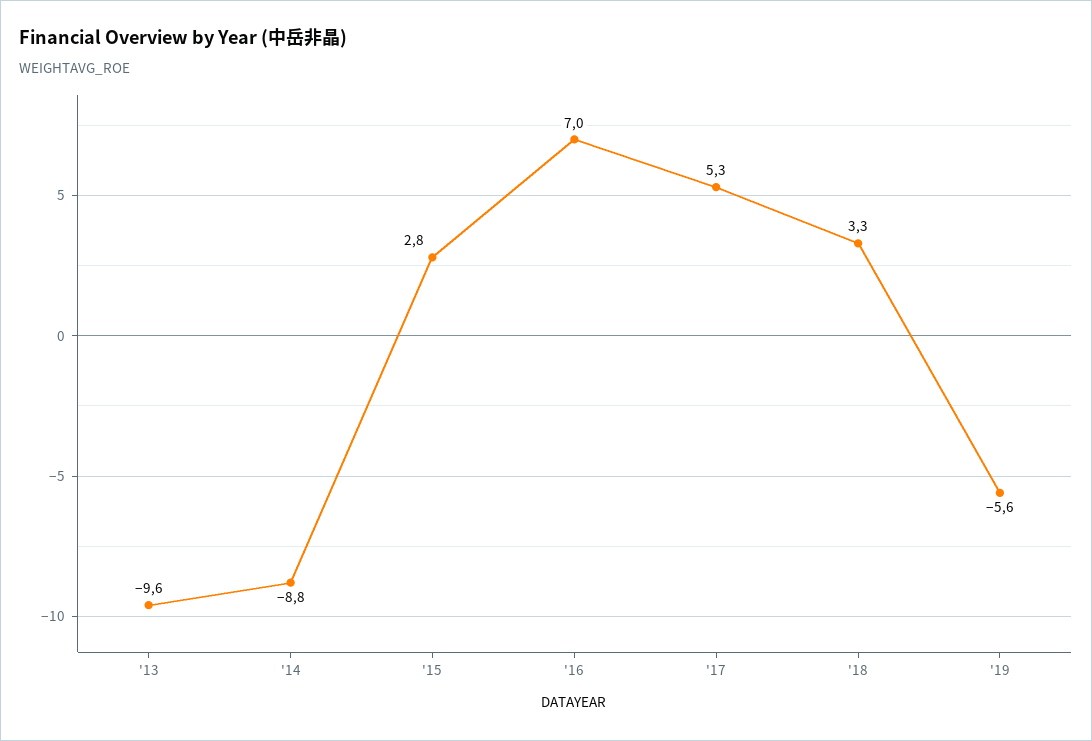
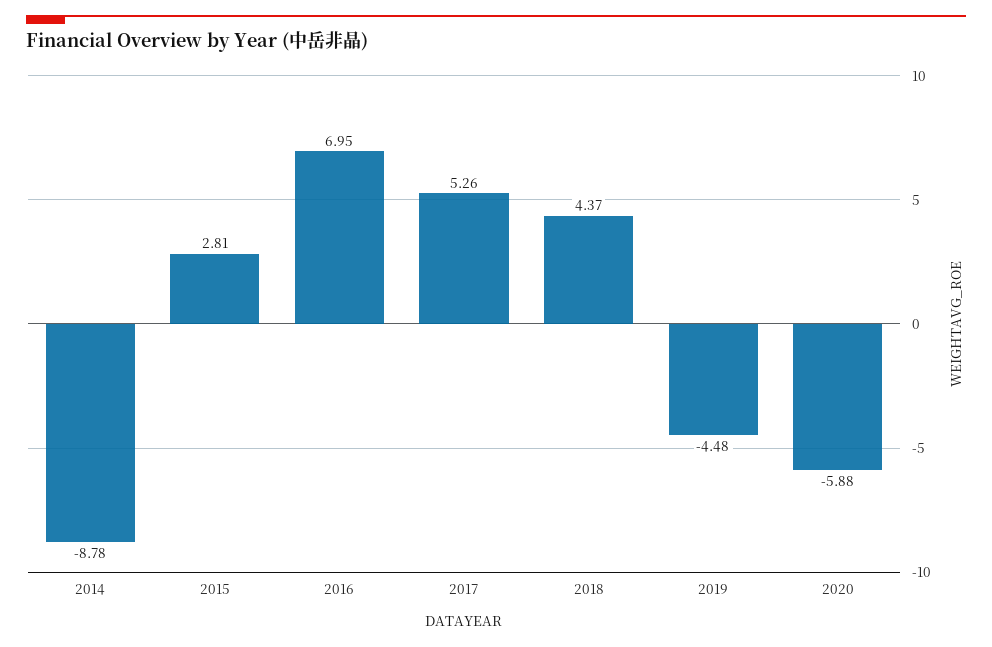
'13: -9.6 -> none
'18: 3.3 -> 4.37
'19: -5.6 -> -4.48
2020: none -> -5.88

